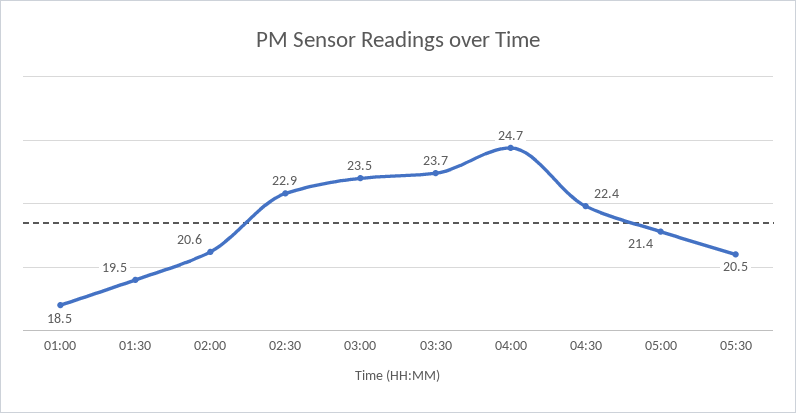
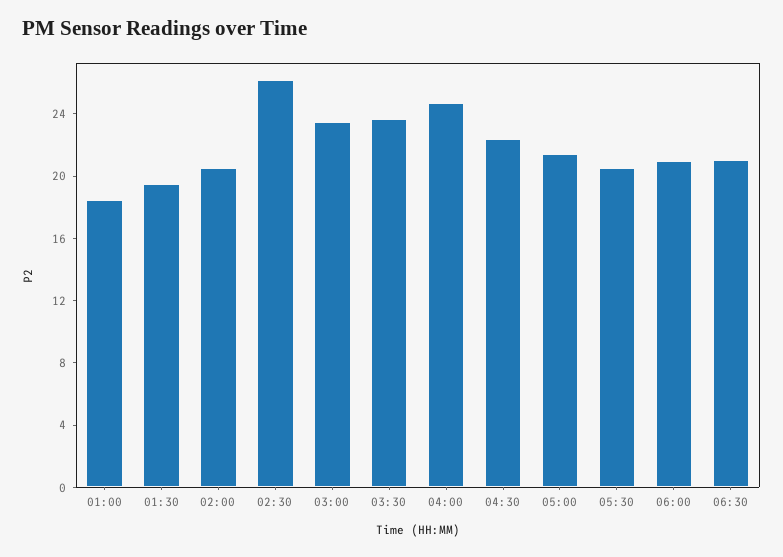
02:30: 22.9 -> 26
06:00: none -> 21
06:30: none -> 21

